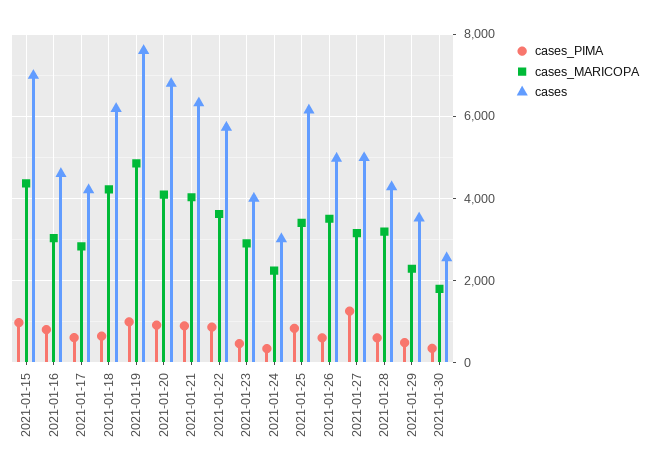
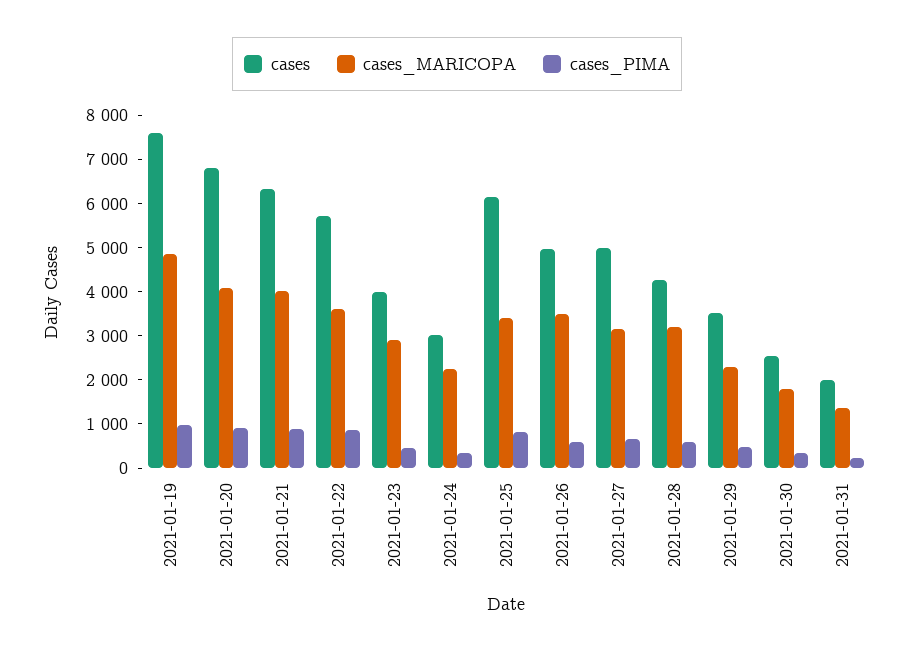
cases_PIMA, 2021-01-15: 1000 -> none
cases_MARICOPA, 2021-01-15: 4400 -> none
cases, 2021-01-15: 7000 -> none
cases_PIMA, 2021-01-16: 800 -> none
cases_MARICOPA, 2021-01-16: 3000 -> none
cases, 2021-01-16: 4600 -> none
cases_PIMA, 2021-01-17: 600 -> none
cases_MARICOPA, 2021-01-17: 2800 -> none
cases, 2021-01-17: 4200 -> none
cases_PIMA, 2021-01-18: 600 -> none
cases_MARICOPA, 2021-01-18: 4200 -> none
cases, 2021-01-18: 6200 -> none
cases_PIMA, 2021-01-27: 1200 -> 600
cases, 2021-01-31: none -> 2000
cases_MARICOPA, 2021-01-31: none -> 1400
cases_PIMA, 2021-01-31: none -> 200

